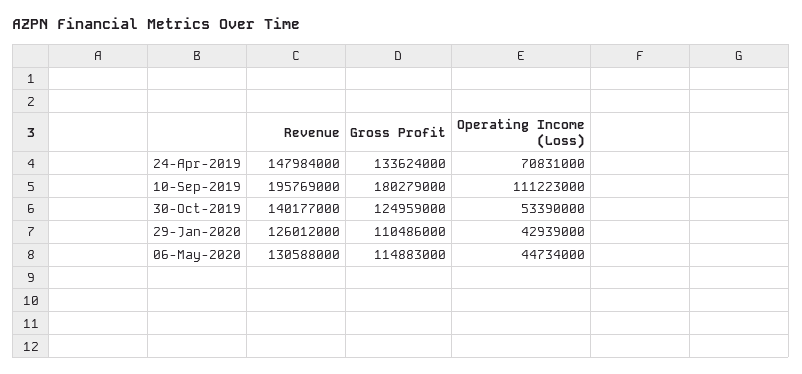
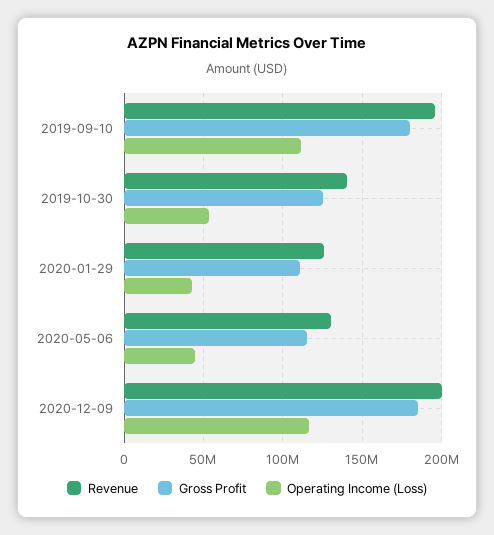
Revenue, 24-Apr-2019: 147984000 -> none
Gross Profit, 24-Apr-2019: 133624000 -> none
Operating Income (Loss), 24-Apr-2019: 70831000 -> none
Revenue, 2020-12-09: none -> 200000000
Gross Profit, 2020-12-09: none -> 185000000
Operating Income (Loss), 2020-12-09: none -> 115000000

